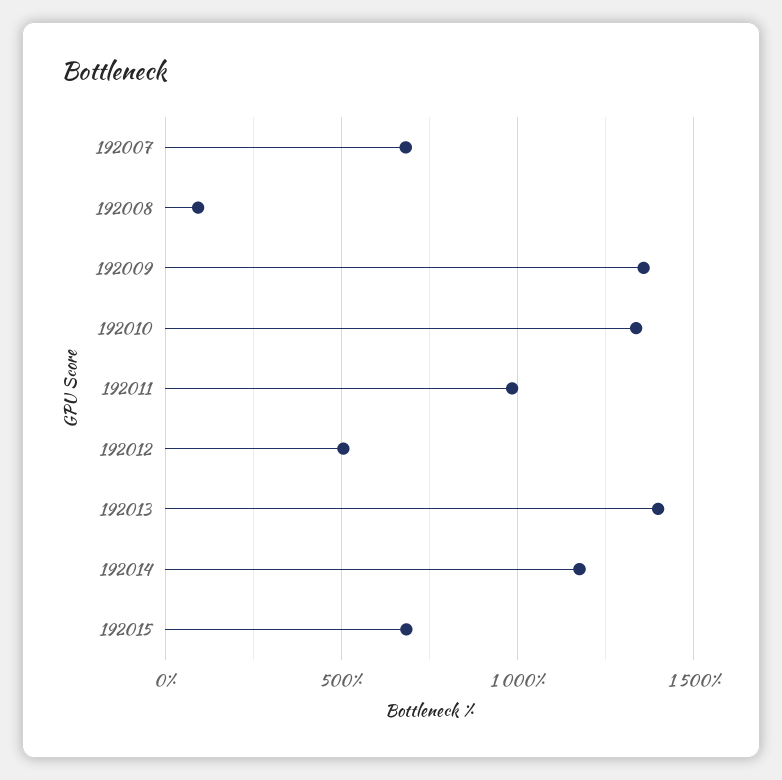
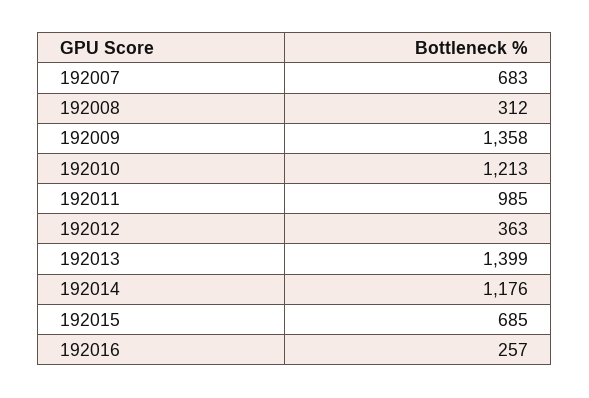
192008: 100 -> 312
192010: 1350 -> 1213
192012: 500 -> 363
192016: none -> 257

